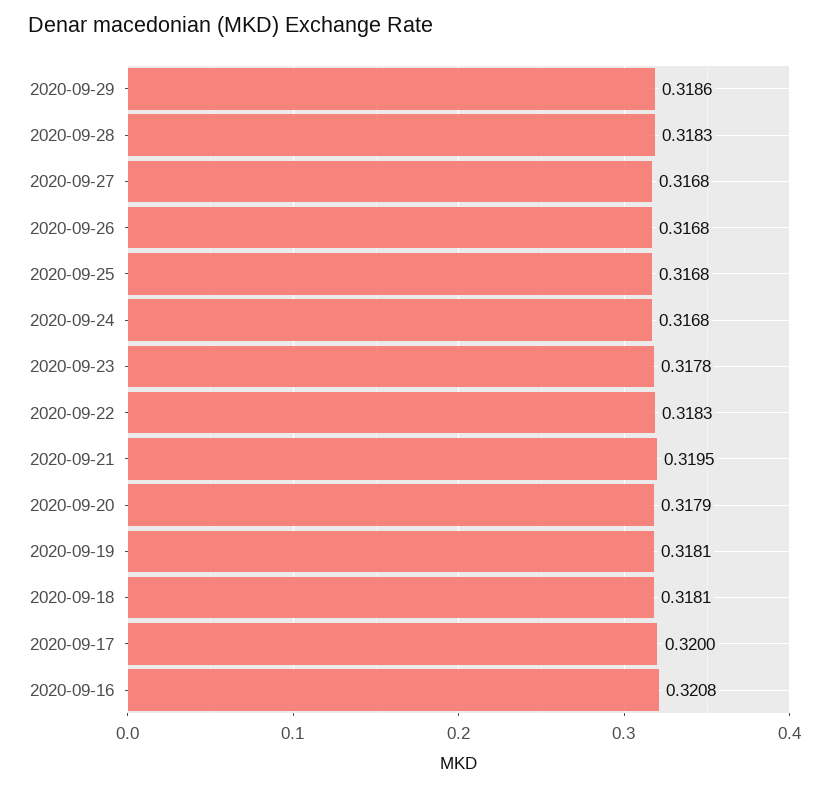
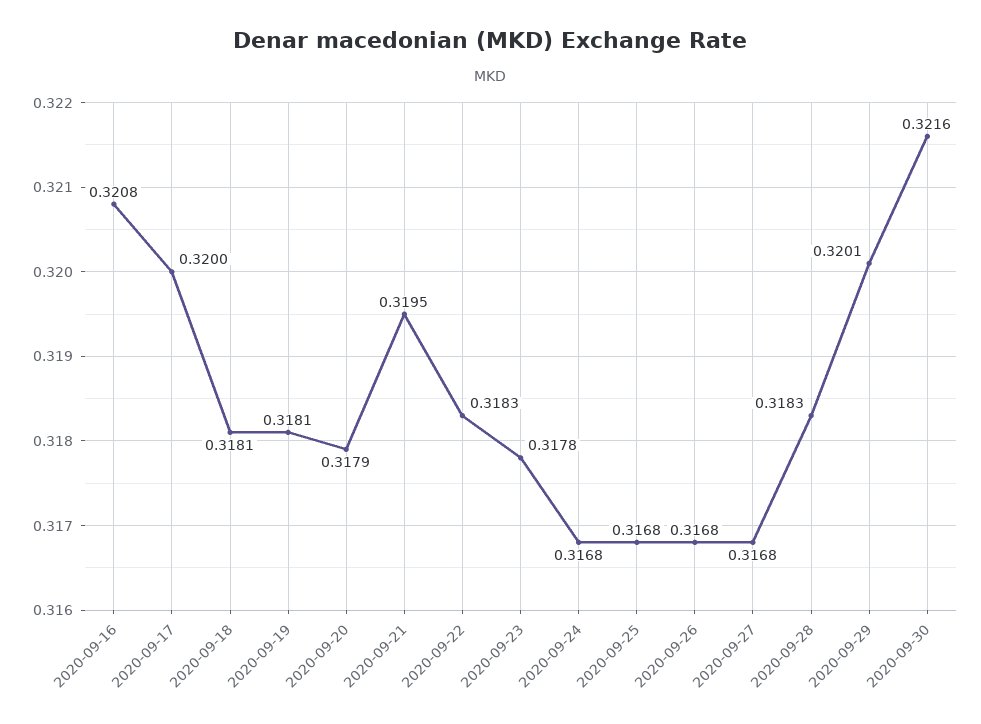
2020-09-29: 0.3186 -> 0.3201
2020-09-30: none -> 0.3216

